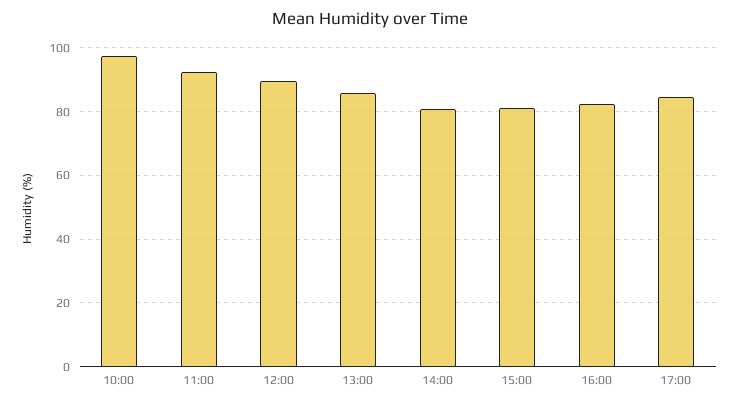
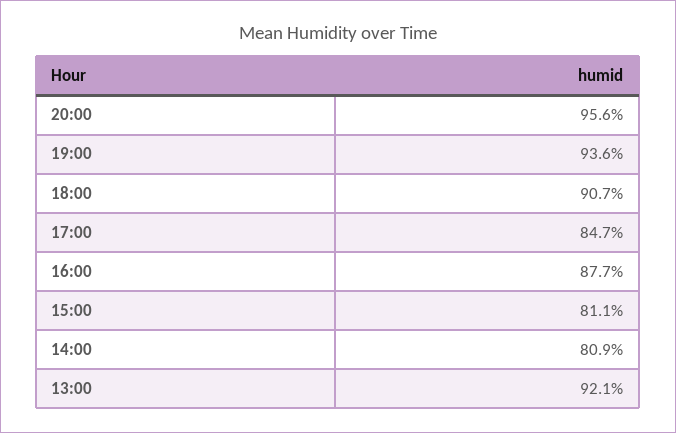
10:00: 98 -> none
11:00: 92 -> none
12:00: 90 -> none
13:00: 86 -> 92.1
16:00: 82 -> 87.7
20:00: none -> 95.6
19:00: none -> 93.6
18:00: none -> 90.7

